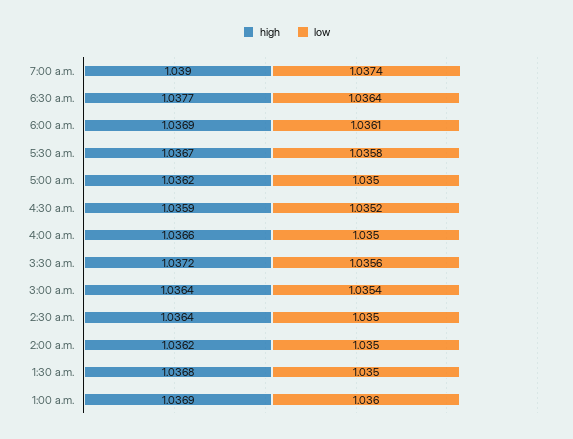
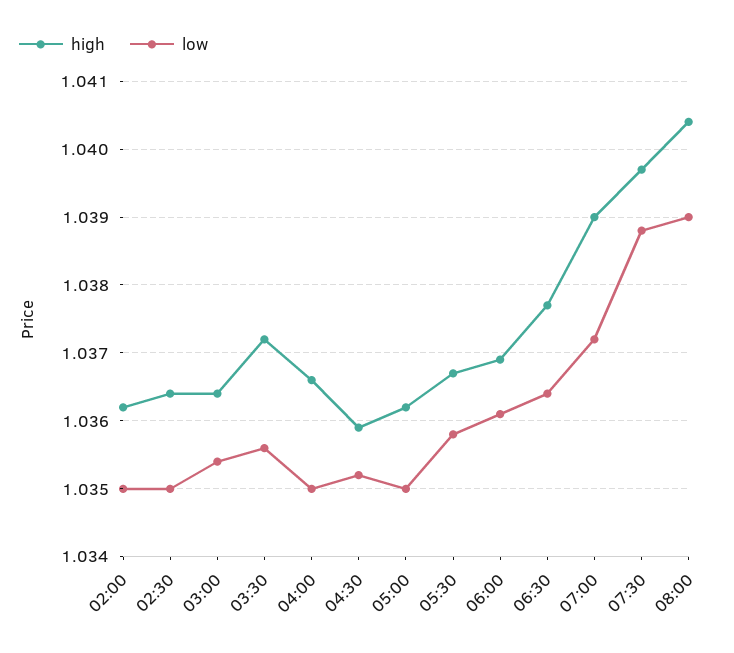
low, 7:00 a.m.: 1.0374 -> 1.0372
high, 1:30 a.m.: 1.0368 -> none
low, 1:30 a.m.: 1.035 -> none
high, 1:00 a.m.: 1.0369 -> none
low, 1:00 a.m.: 1.036 -> none
high, 07:30: none -> 1.0397
low, 07:30: none -> 1.0388
high, 08:00: none -> 1.0404
low, 08:00: none -> 1.039

